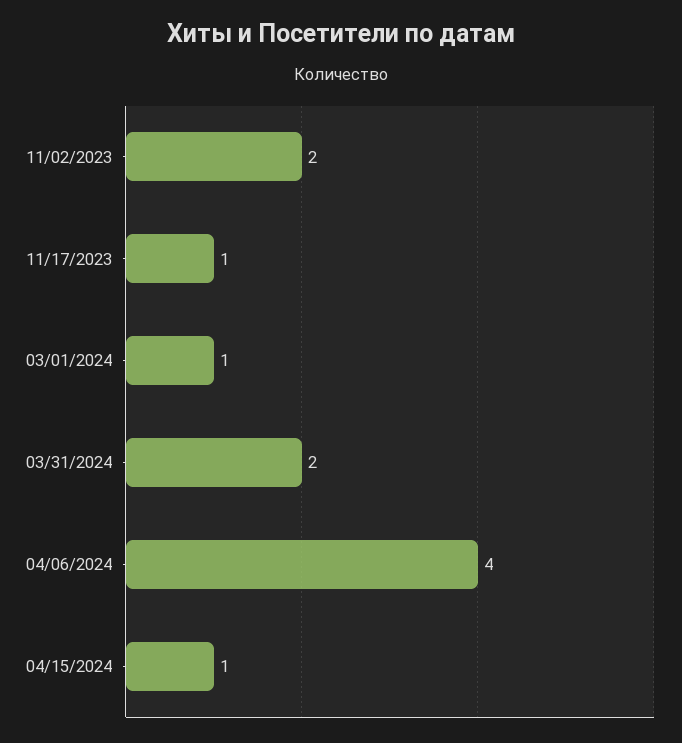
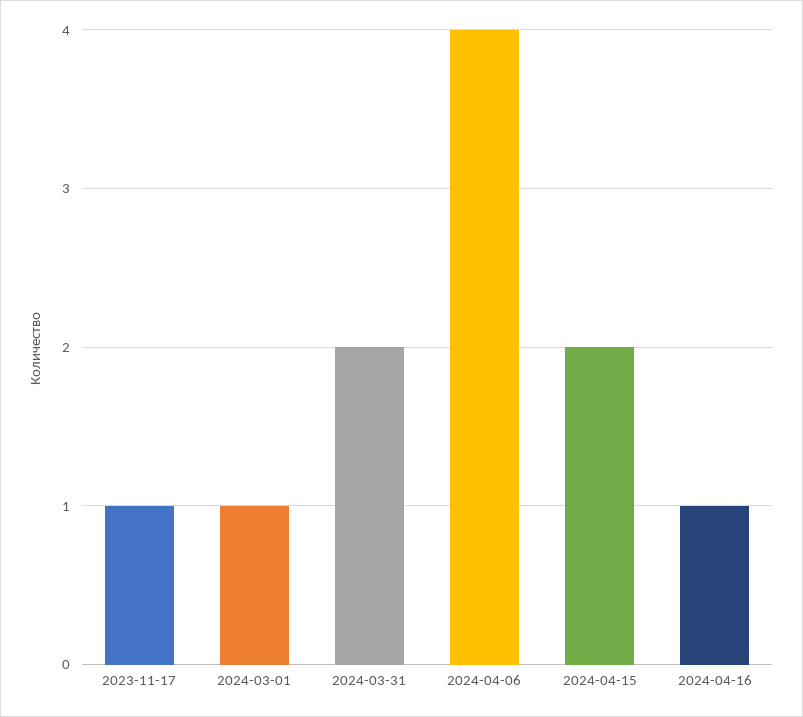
11/02/2023: 2 -> none
04/15/2024: 1 -> 2
2024-04-16: none -> 1

